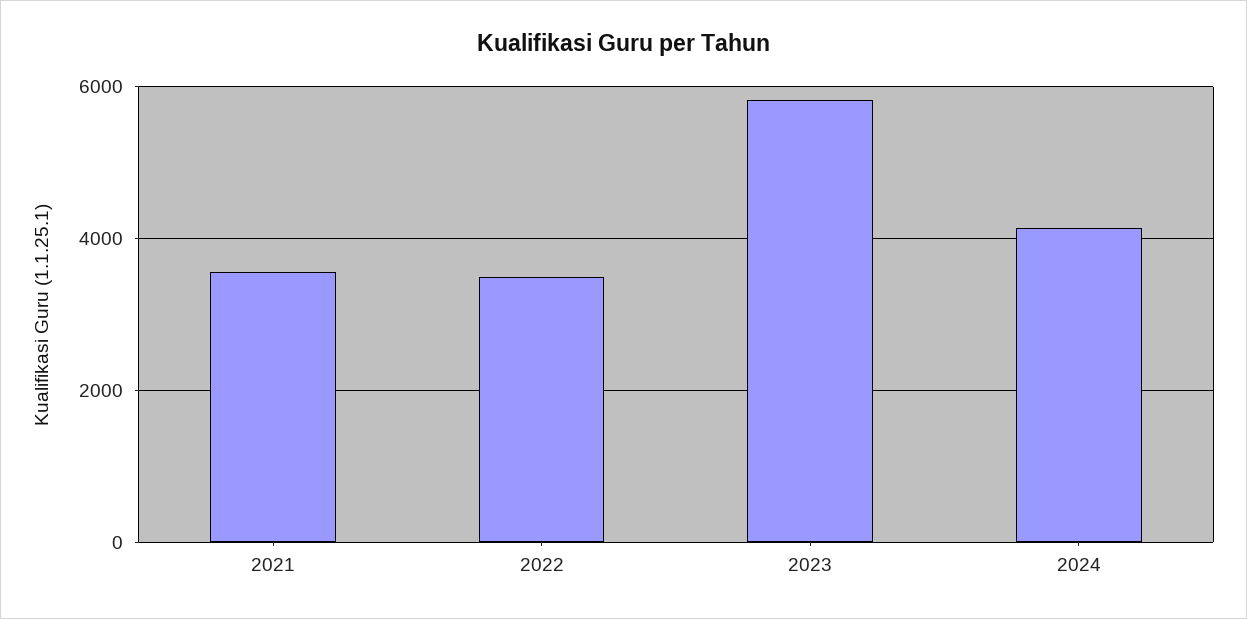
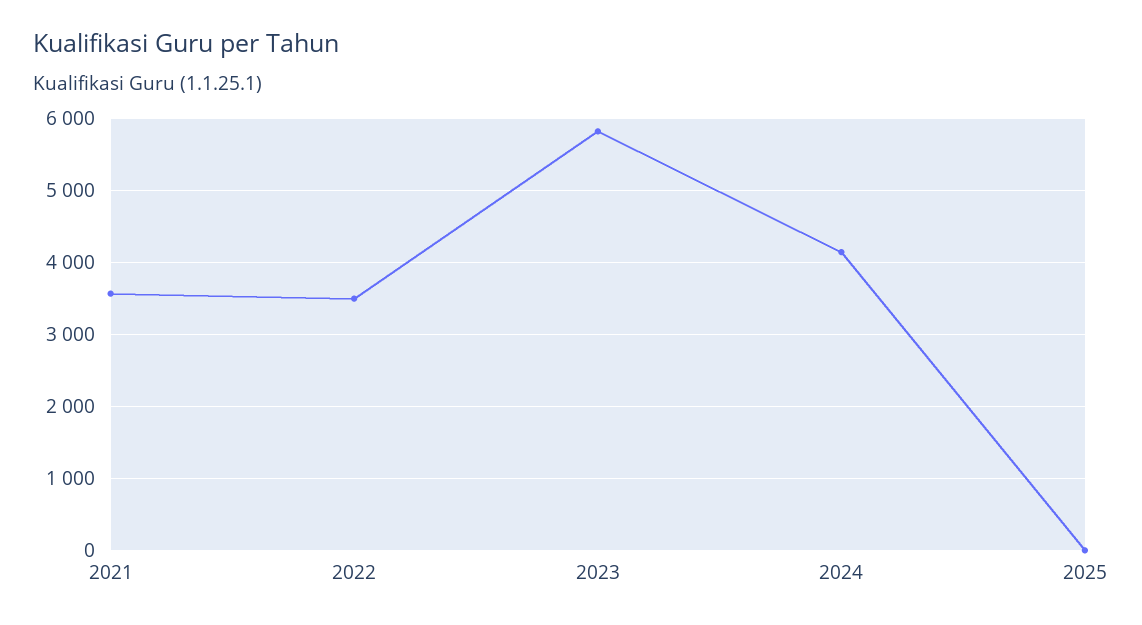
2025: none -> 0

